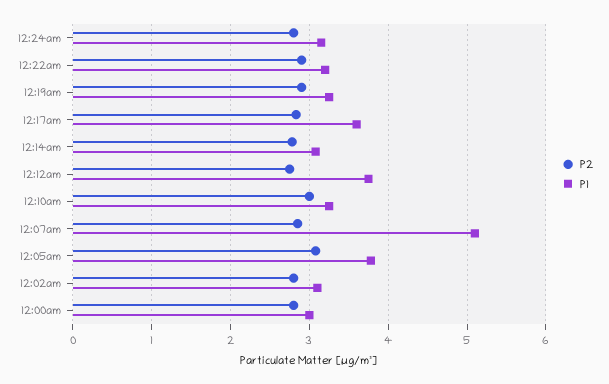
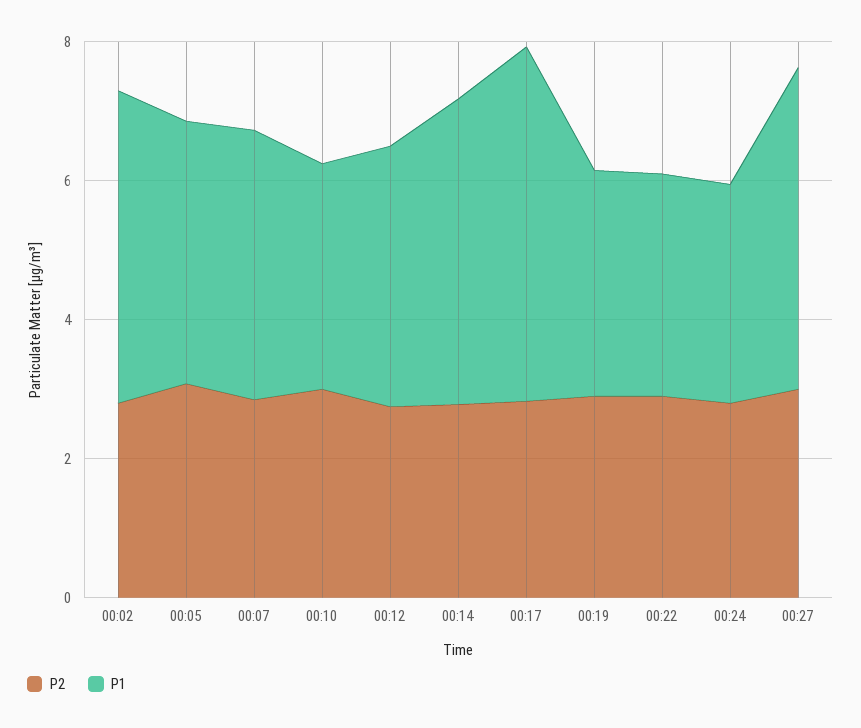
P1, 12:17am: 3.6 -> 5
P1, 12:14am: 3.1 -> 4.5
P1, 12:07am: 5.1 -> 4
P1, 12:02am: 3.1 -> 4.5
P2, 12:00am: 2.8 -> none
P1, 12:00am: 3 -> none
P2, 00:27: none -> 3
P1, 00:27: none -> 4.5

